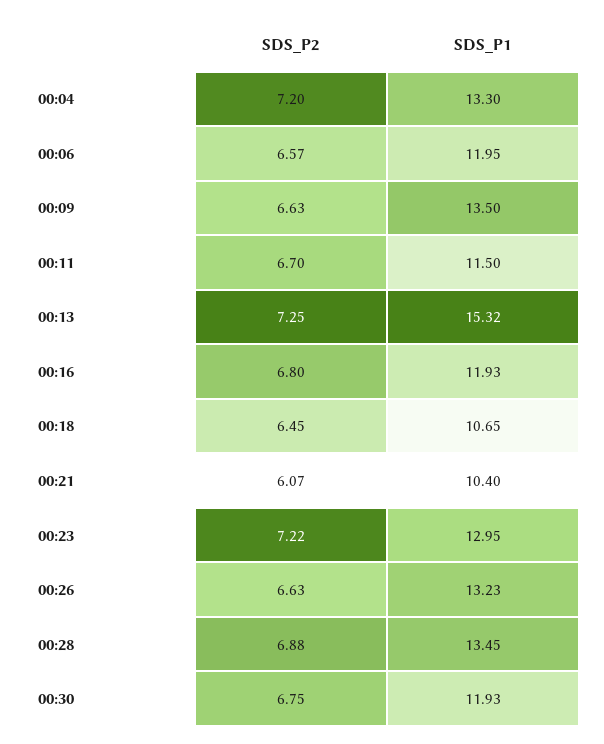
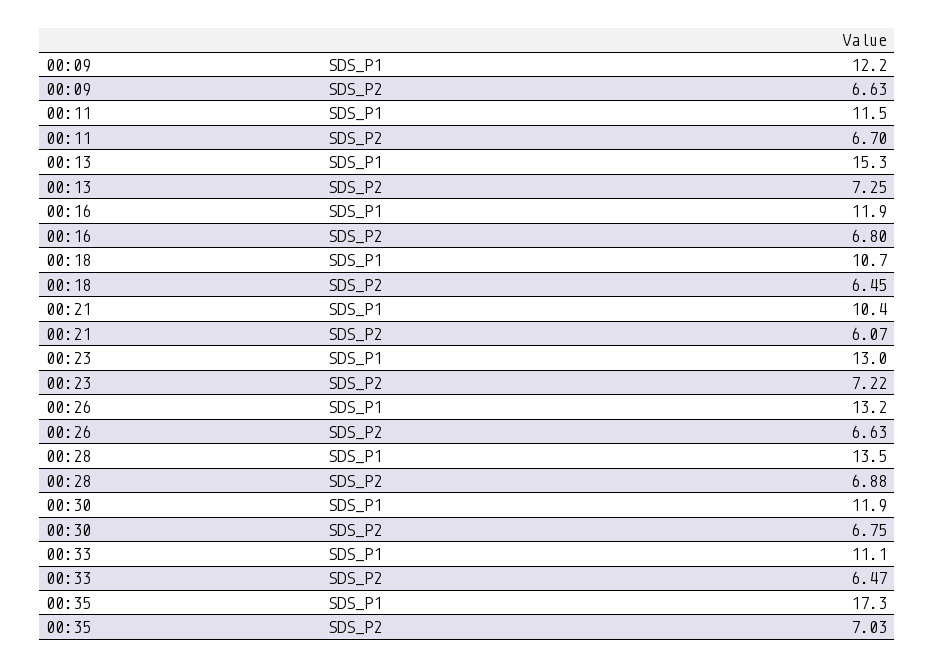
SDS_P2, 00:04: 7.2 -> none
SDS_P1, 00:04: 13.3 -> none
SDS_P2, 00:06: 6.57 -> none
SDS_P1, 00:06: 11.95 -> none
SDS_P1, 00:09: 13.5 -> 12.2
SDS_P1, 00:33: none -> 11.1
SDS_P2, 00:33: none -> 6.47
SDS_P1, 00:35: none -> 17.3
SDS_P2, 00:35: none -> 7.03

